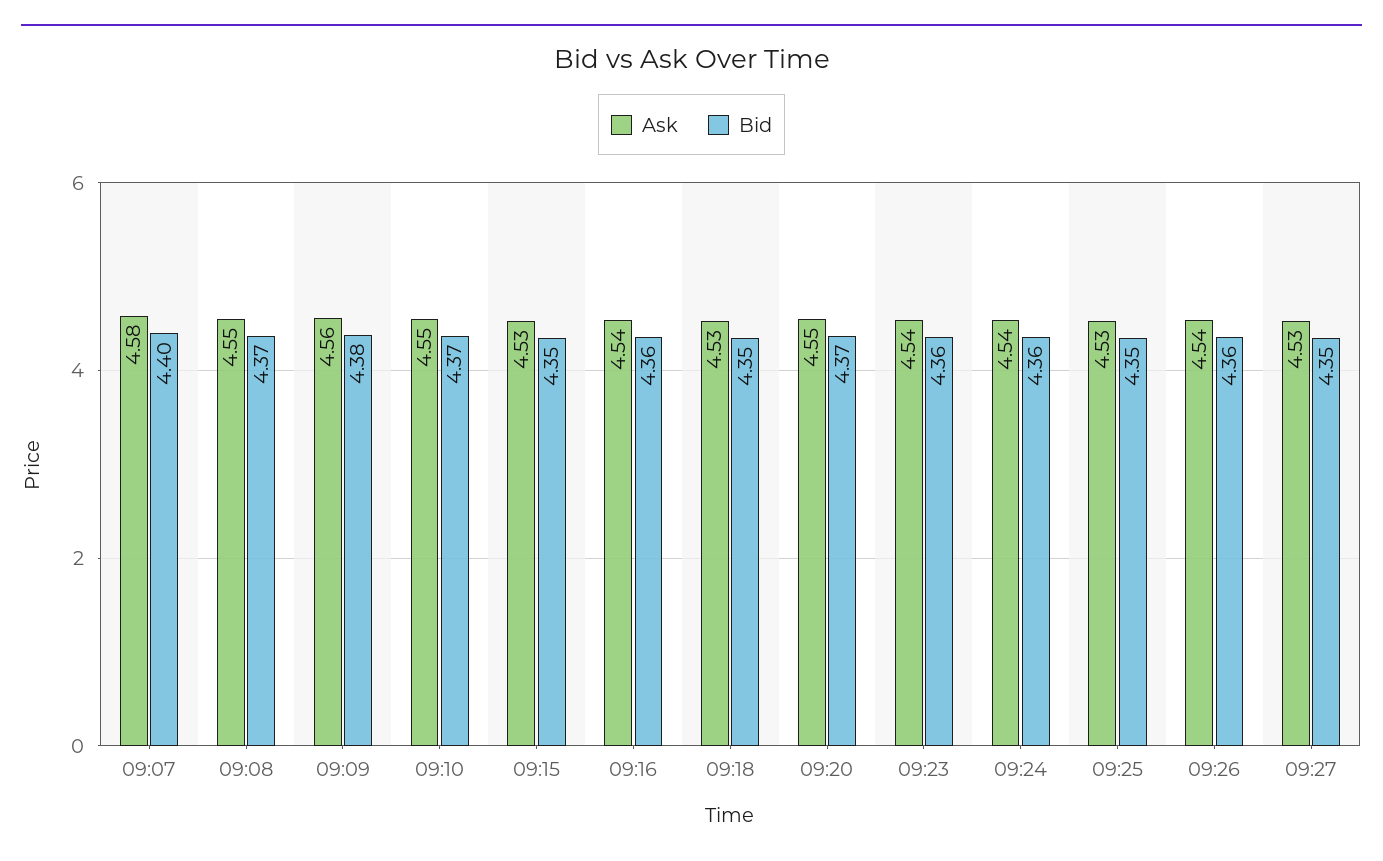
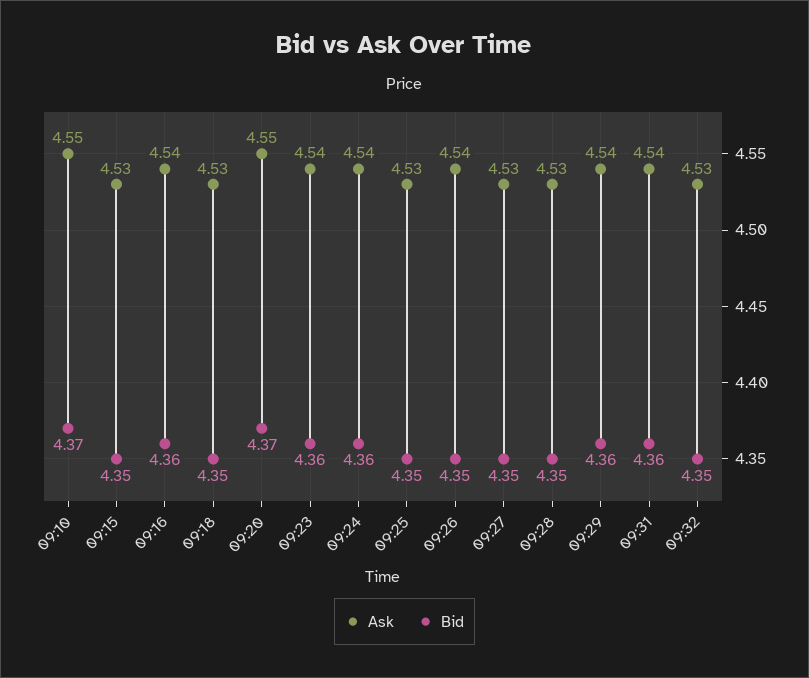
Ask, 09:07: 4.58 -> none
Bid, 09:07: 4.4 -> none
Ask, 09:08: 4.55 -> none
Bid, 09:08: 4.37 -> none
Ask, 09:09: 4.56 -> none
Bid, 09:09: 4.38 -> none
Bid, 09:26: 4.36 -> 4.35
Ask, 09:28: none -> 4.53
Bid, 09:28: none -> 4.35
Ask, 09:29: none -> 4.54
Bid, 09:29: none -> 4.36
Ask, 09:31: none -> 4.54
Bid, 09:31: none -> 4.36
Ask, 09:32: none -> 4.53
Bid, 09:32: none -> 4.35

